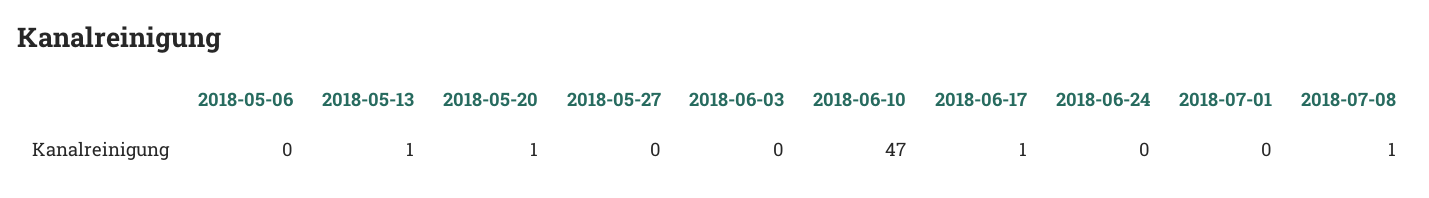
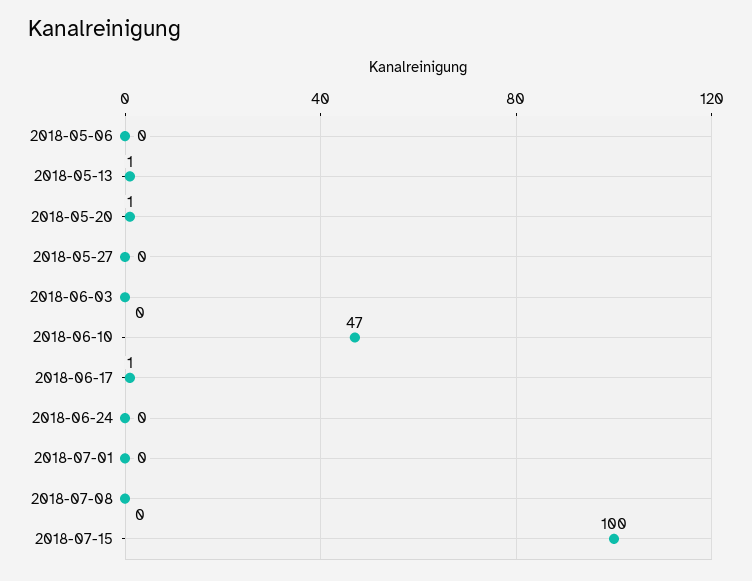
2018-07-08: 1 -> 0
2018-07-15: none -> 100

